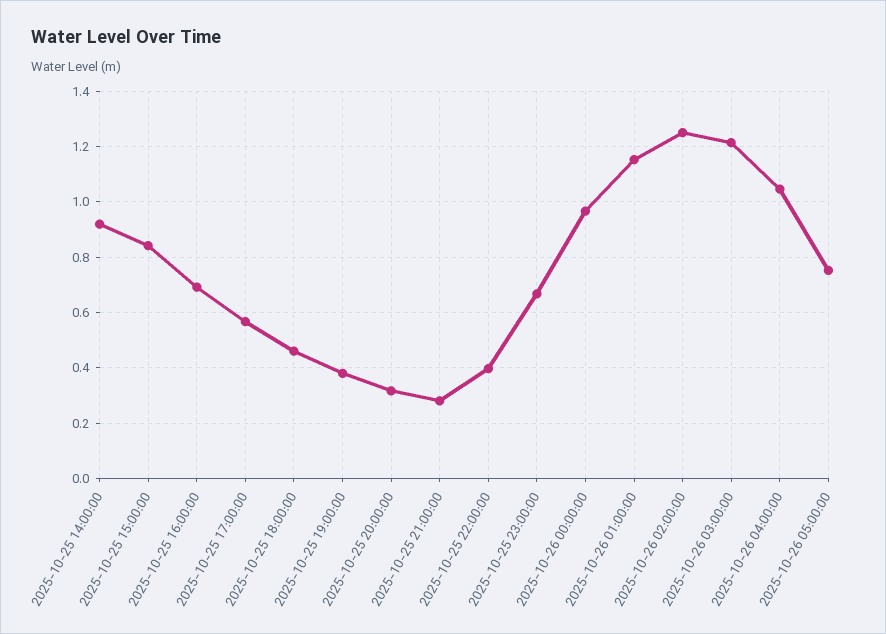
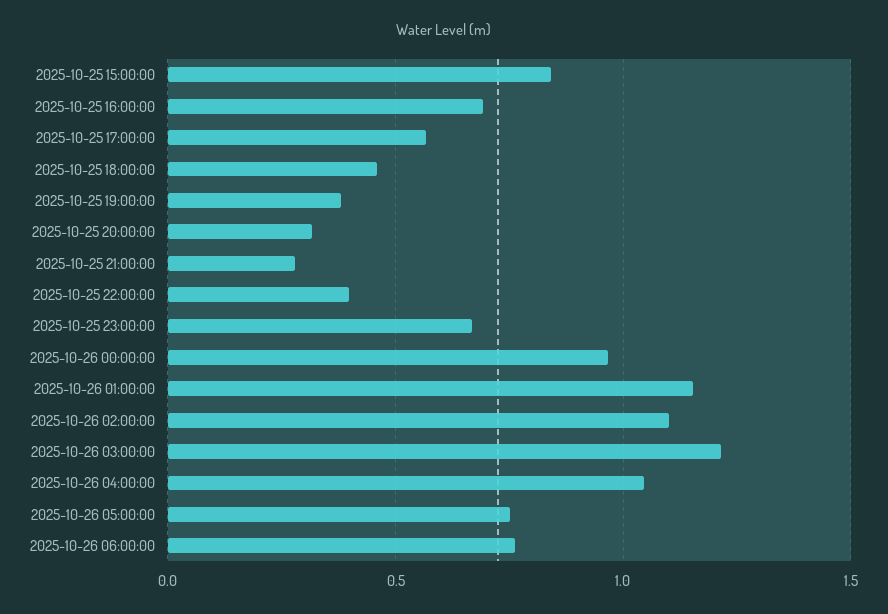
2025-10-25 14:00:00: 0.925 -> none
2025-10-26 02:00:00: 1.25 -> 1.1
2025-10-26 06:00:00: none -> 0.75

